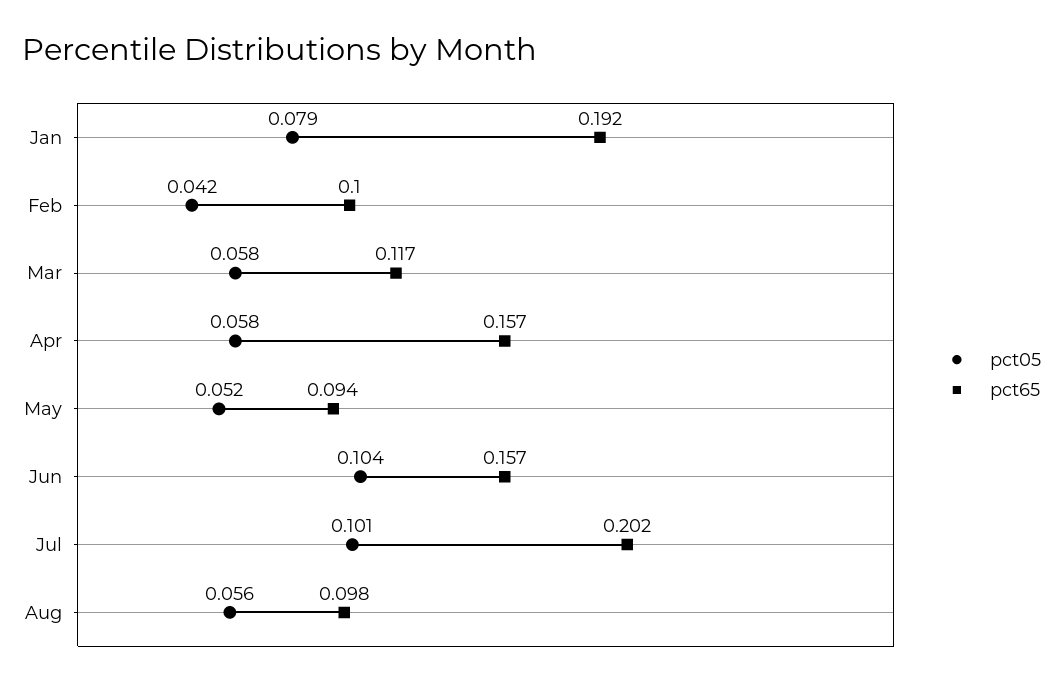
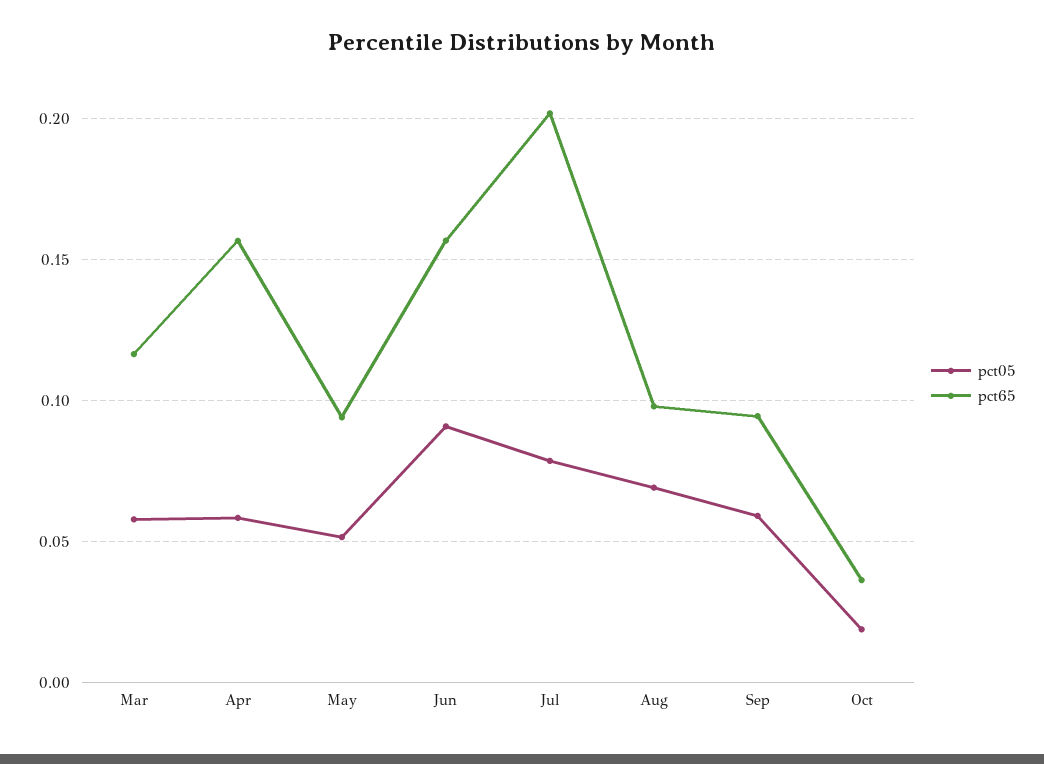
pct05, Jan: 0.079 -> none
pct65, Jan: 0.192 -> none
pct05, Feb: 0.042 -> none
pct65, Feb: 0.1 -> none
pct05, Jun: 0.104 -> 0.09
pct05, Jul: 0.101 -> 0.08
pct05, Aug: 0.056 -> 0.07
pct05, Sep: none -> 0.06
pct65, Sep: none -> 0.095
pct05, Oct: none -> 0.02
pct65, Oct: none -> 0.035

